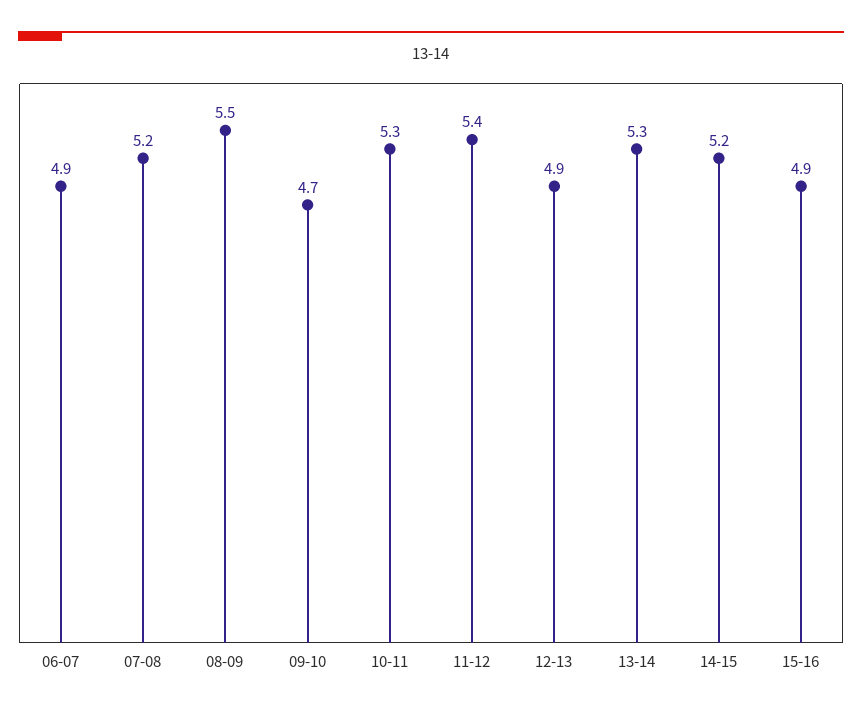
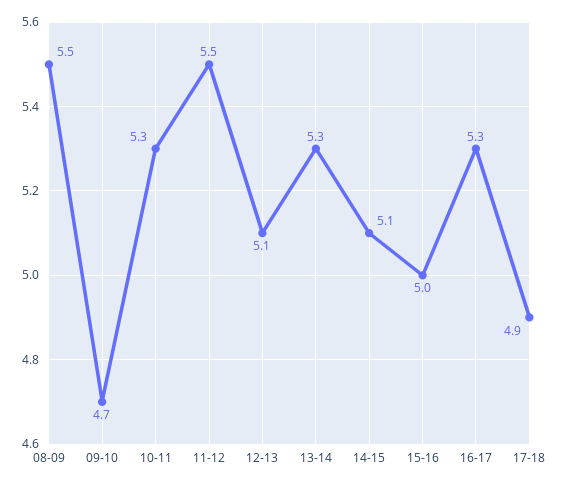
06-07: 4.9 -> none
07-08: 5.2 -> none
11-12: 5.4 -> 5.5
12-13: 4.9 -> 5.1
14-15: 5.2 -> 5.1
15-16: 4.9 -> 5
16-17: none -> 5.3
17-18: none -> 4.9

